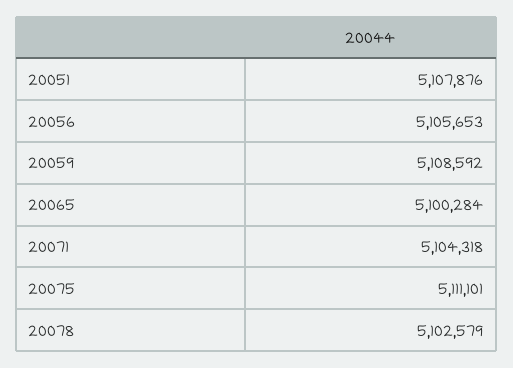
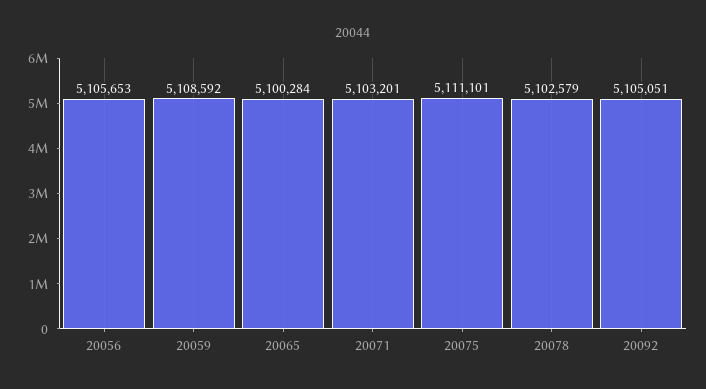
20051: 5107876 -> none
20071: 5104318 -> 5103201
20092: none -> 5105051

